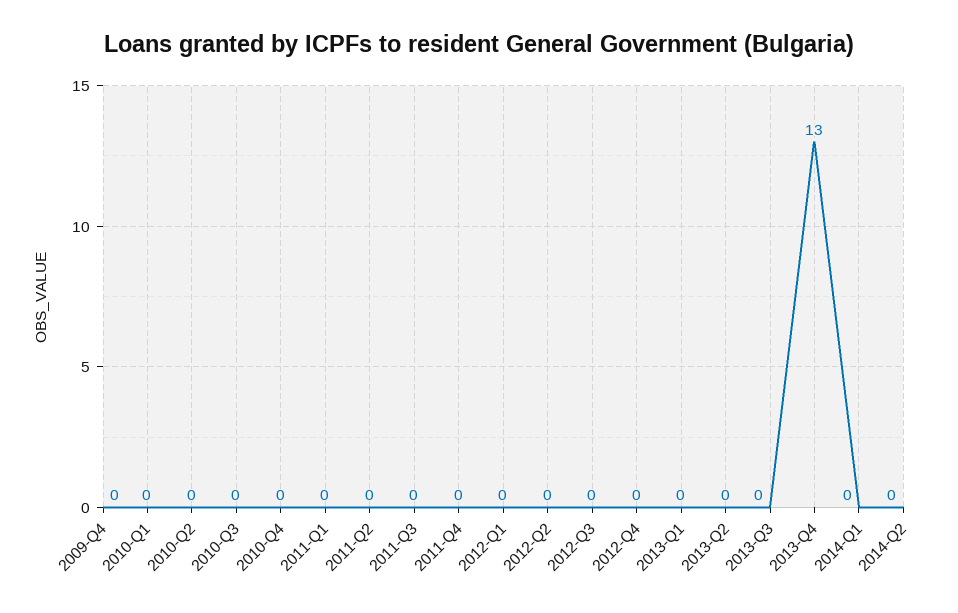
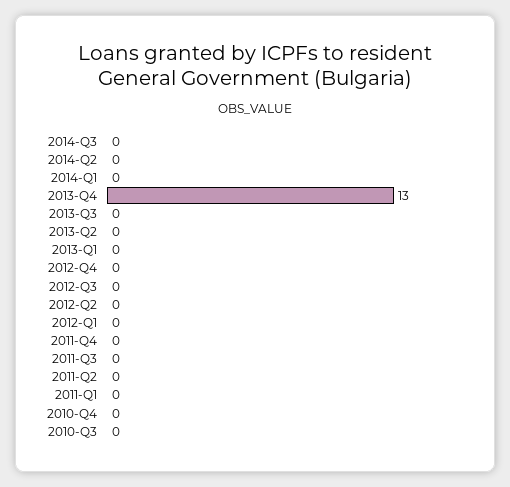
2009-Q4: 0 -> none
2010-Q1: 0 -> none
2010-Q2: 0 -> none
2014-Q3: none -> 0

